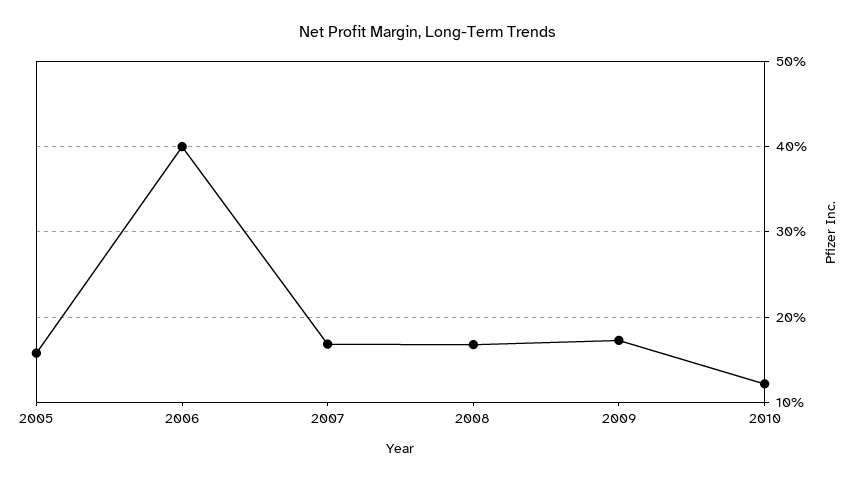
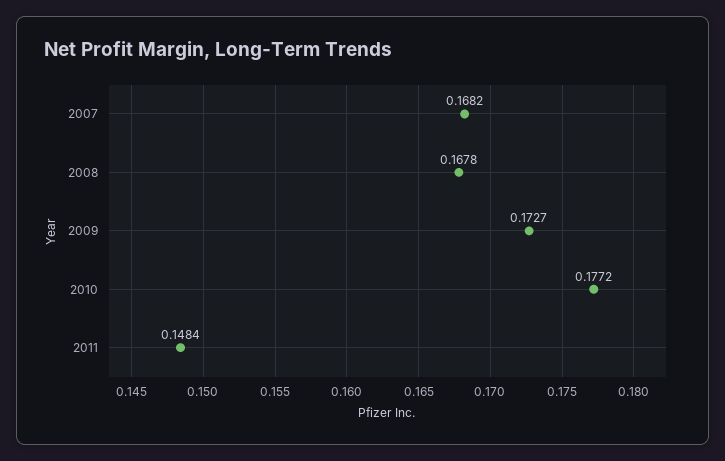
2005: 0.16 -> none
2006: 0.4 -> none
2010: 0.12 -> 0.1772
2011: none -> 0.1484

